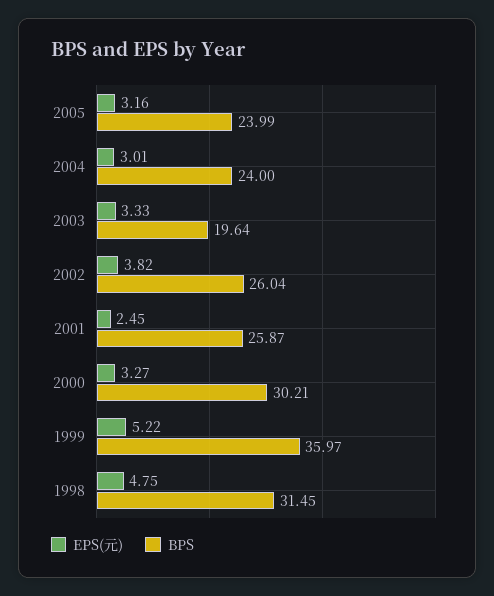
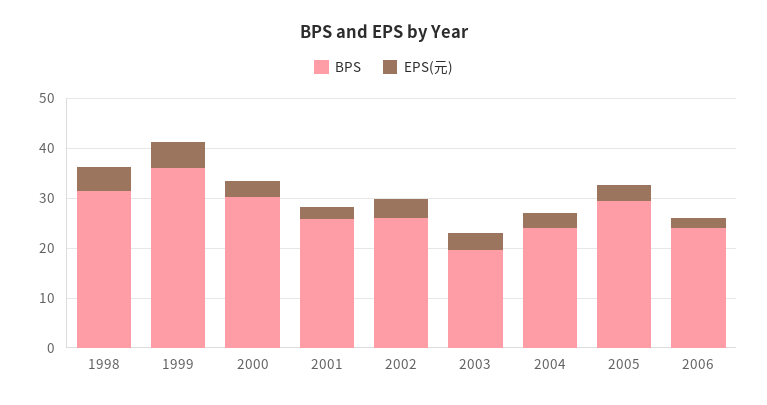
BPS, 2005: 23.99 -> 30
BPS, 2006: none -> 24
EPS(元), 2006: none -> 2

